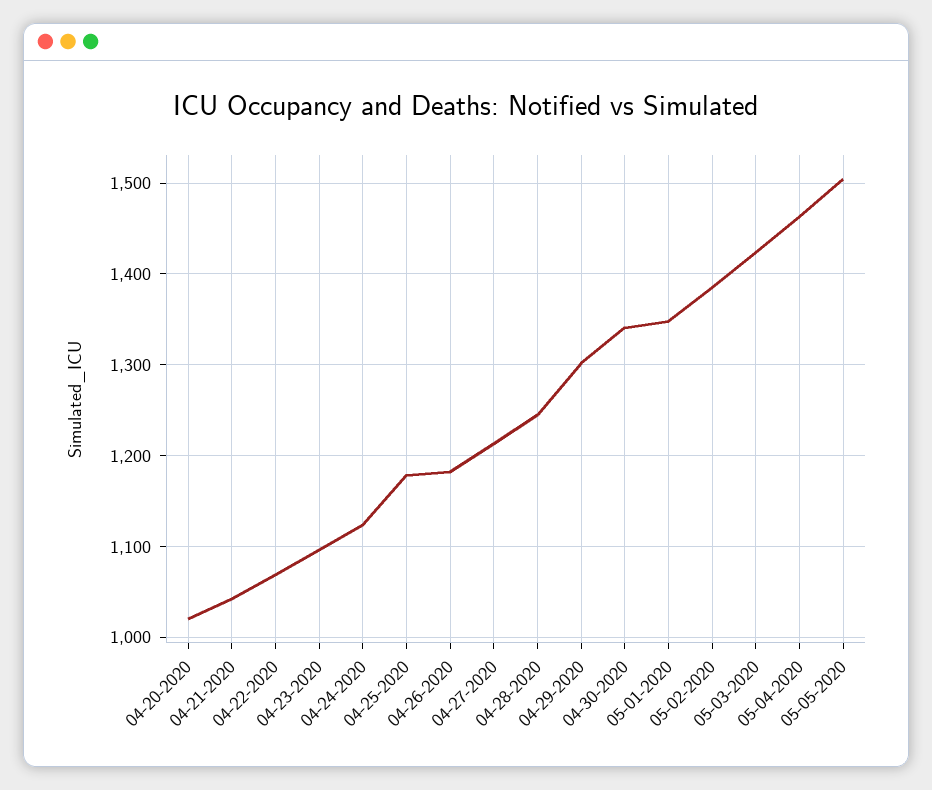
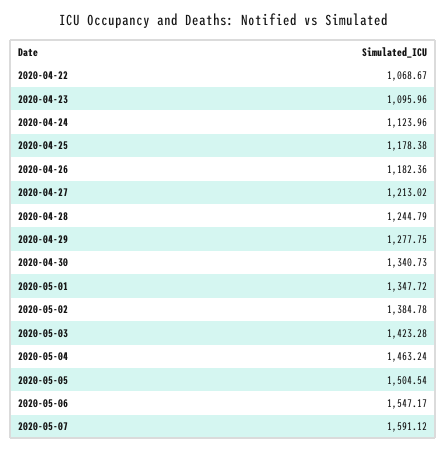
04-20-2020: 1020 -> none
04-21-2020: 1040 -> none
04-29-2020: 1300 -> 1277.75
2020-05-06: none -> 1547.17
2020-05-07: none -> 1591.12

